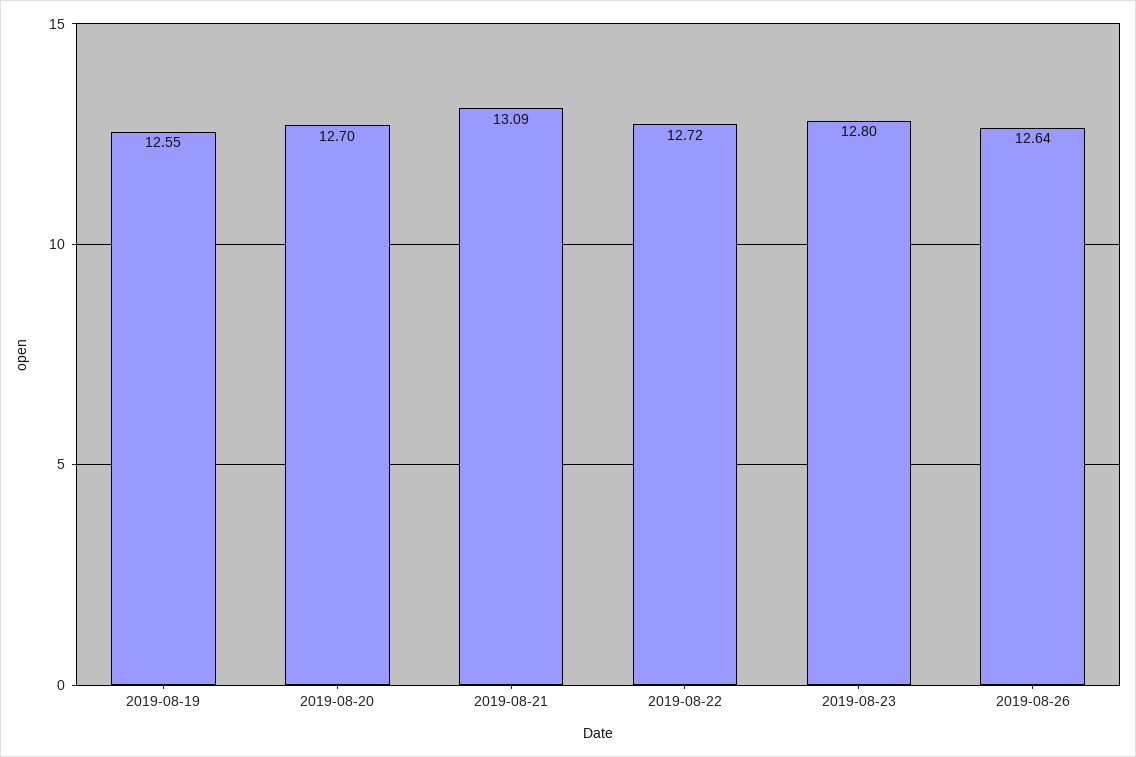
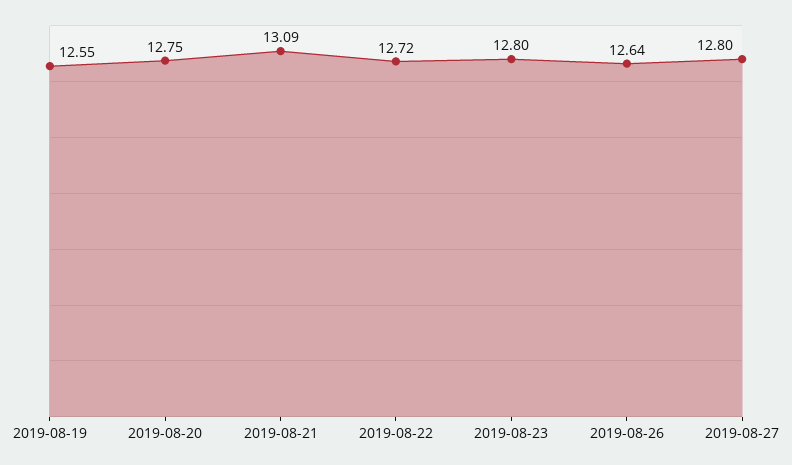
2019-08-20: 12.7 -> 12.75
2019-08-27: none -> 12.8

